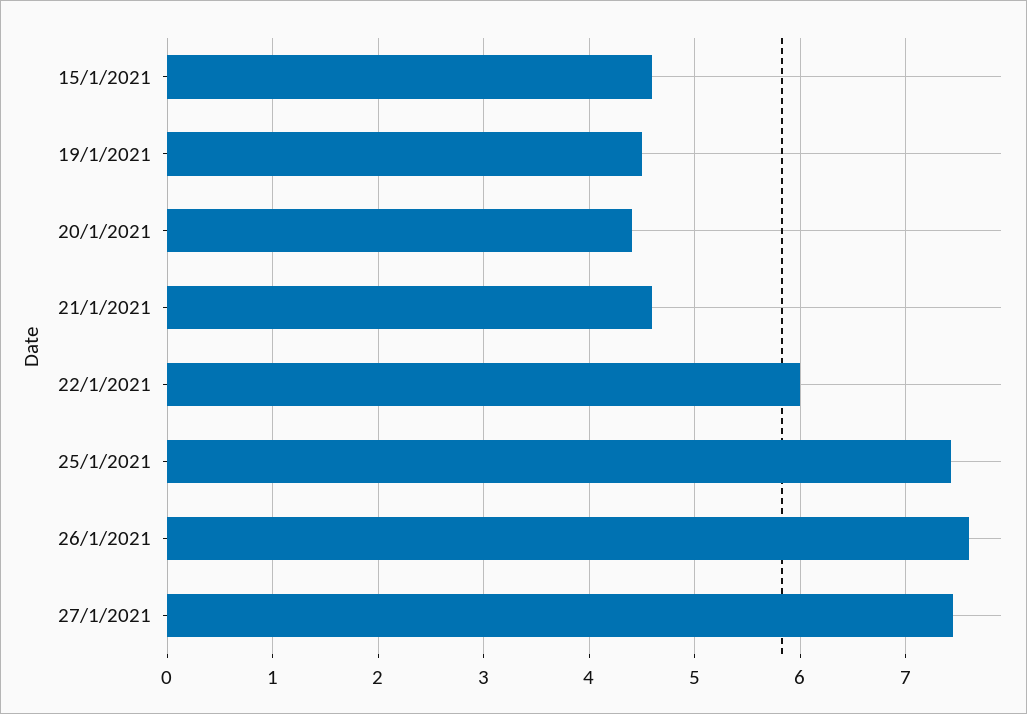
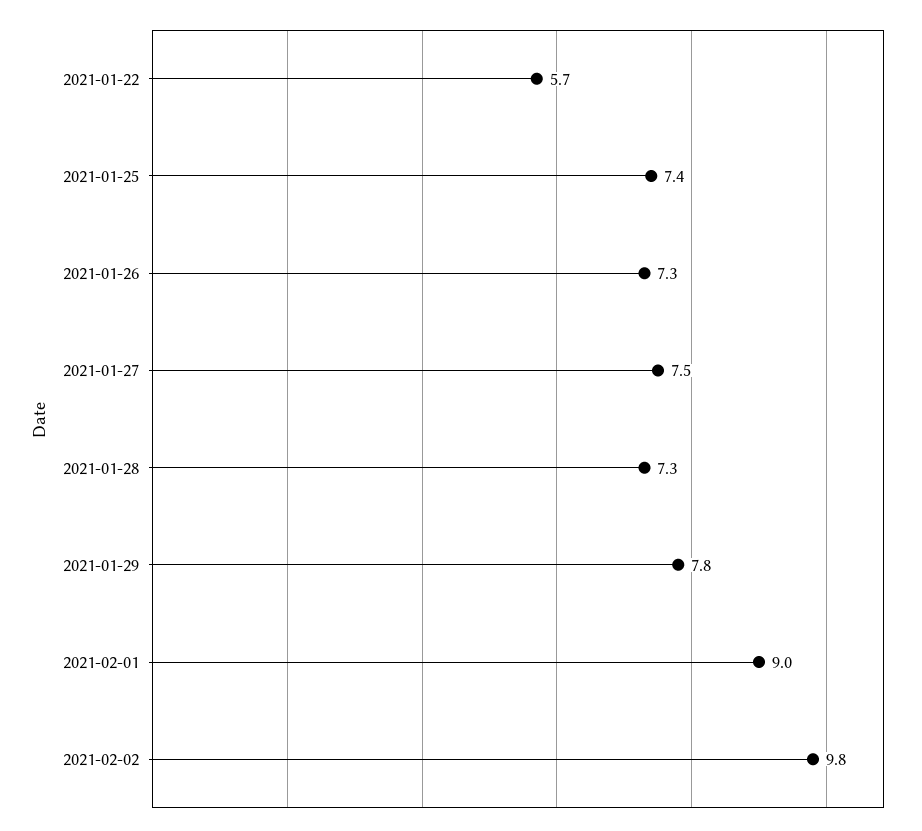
15/1/2021: 4.6 -> none
19/1/2021: 4.5 -> none
20/1/2021: 4.4 -> none
21/1/2021: 4.6 -> none
22/1/2021: 6 -> 5.7
26/1/2021: 7.6 -> 7.3
2021-01-28: none -> 7.3
2021-01-29: none -> 7.8
2021-02-01: none -> 9
2021-02-02: none -> 9.8

